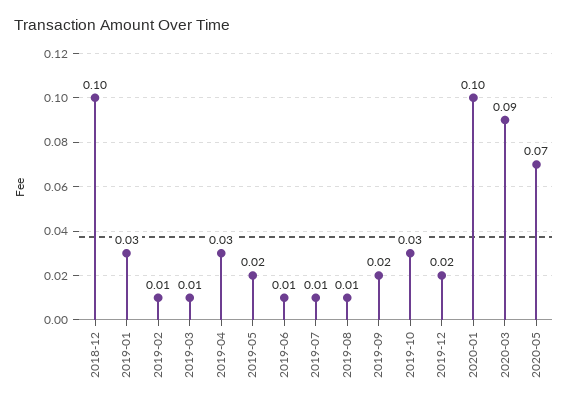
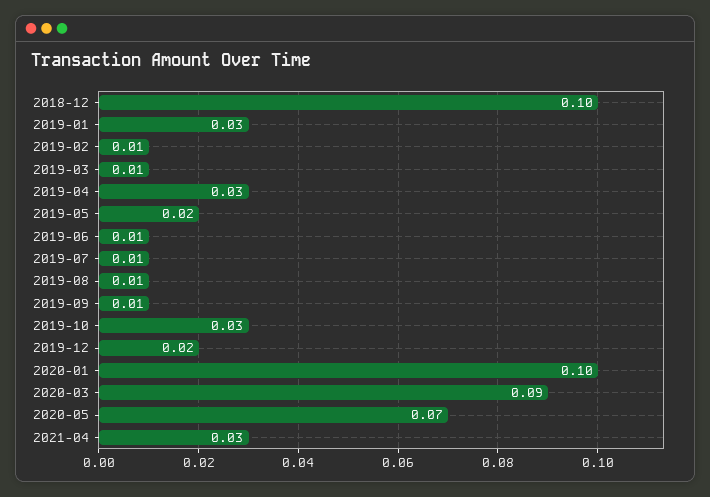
2019-09: 0.02 -> 0.01
2021-04: none -> 0.03

